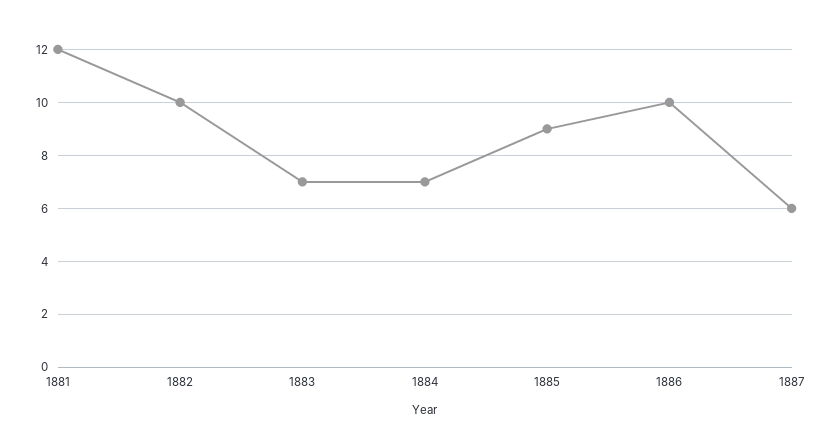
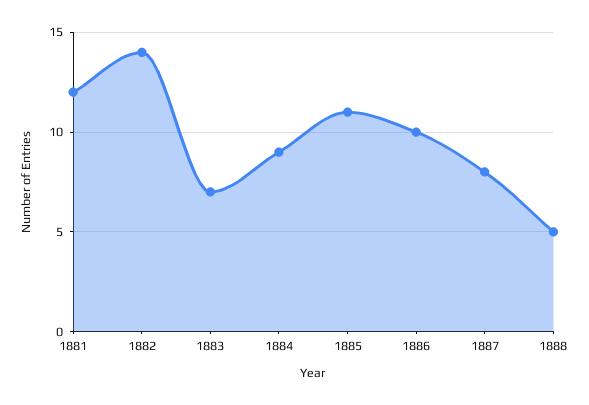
1882: 10 -> 14
1884: 7 -> 9
1885: 9 -> 11
1887: 6 -> 8
1888: none -> 5

